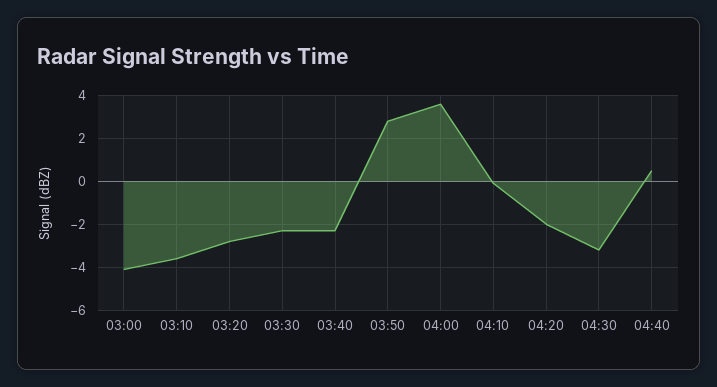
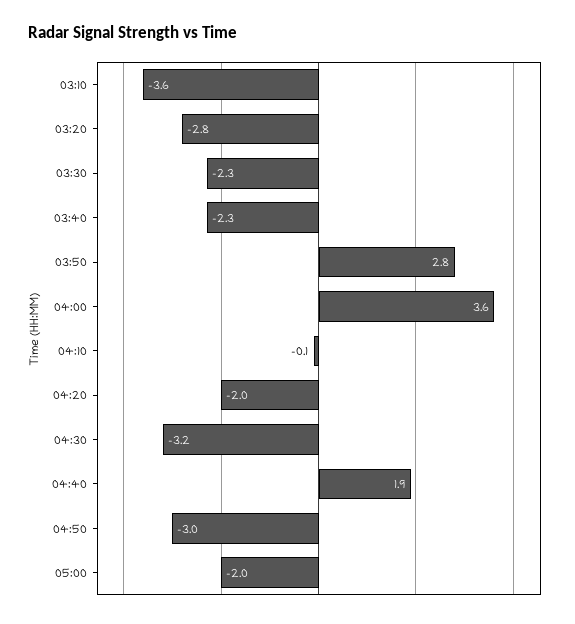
03:00: -4 -> none
04:40: 0.5 -> 1.9
04:50: none -> -3
05:00: none -> -2

